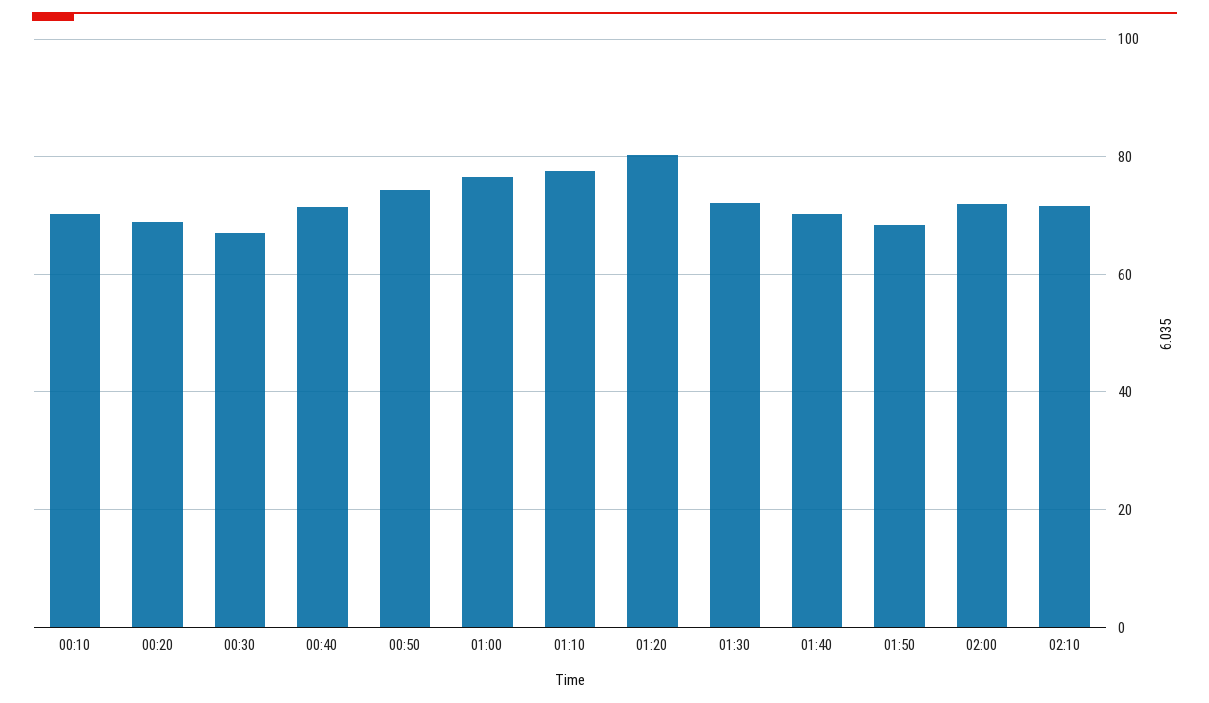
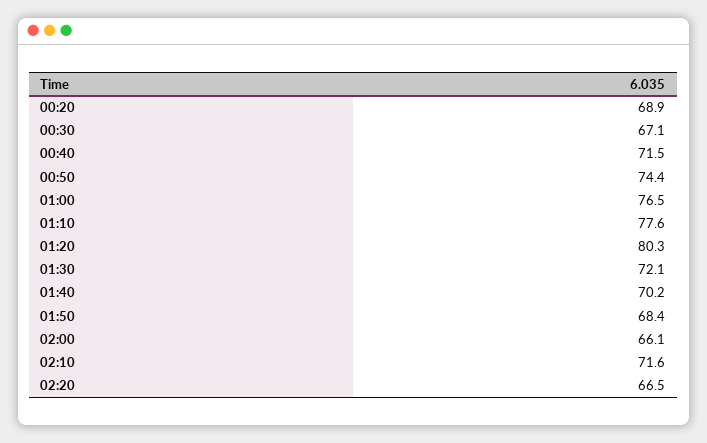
00:10: 70 -> none
02:00: 72 -> 66.1
02:20: none -> 66.5

